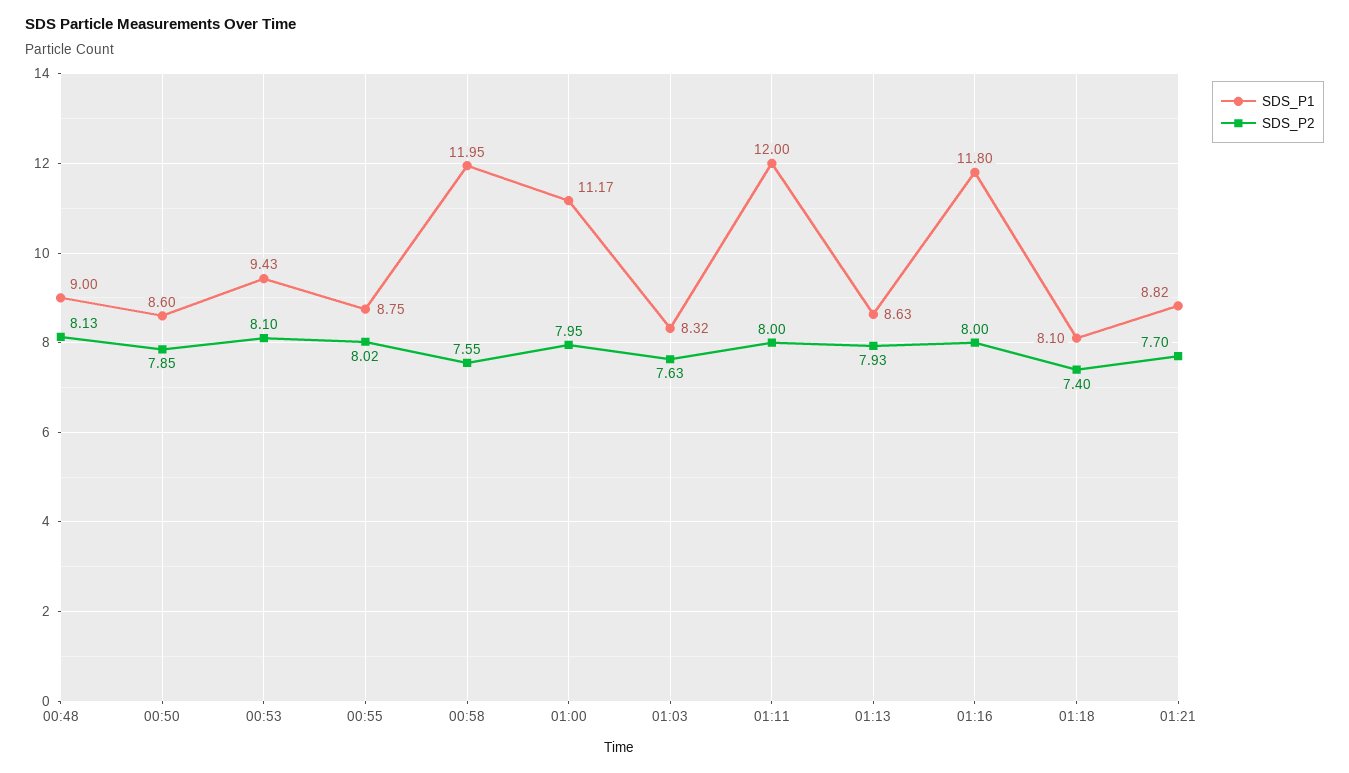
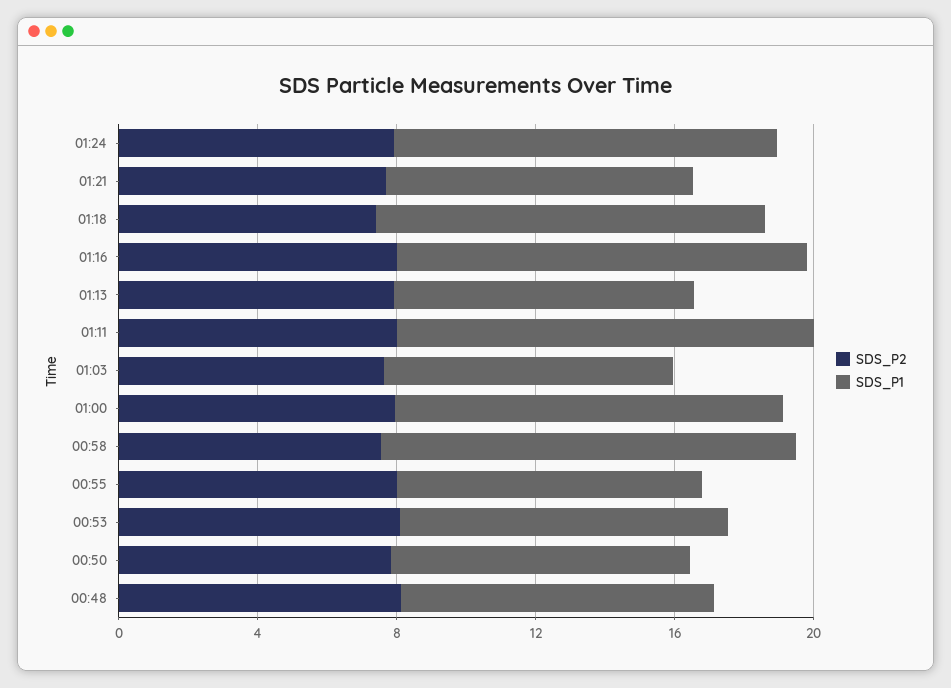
SDS_P1, 01:18: 8.1 -> 11
SDS_P2, 01:24: none -> 8
SDS_P1, 01:24: none -> 11

